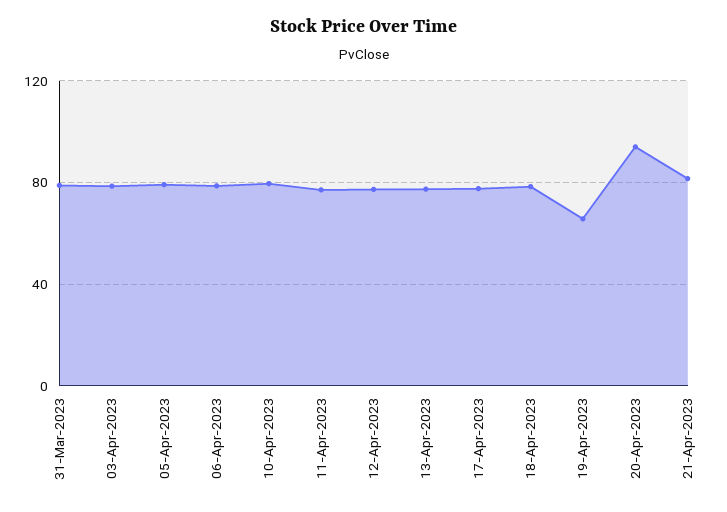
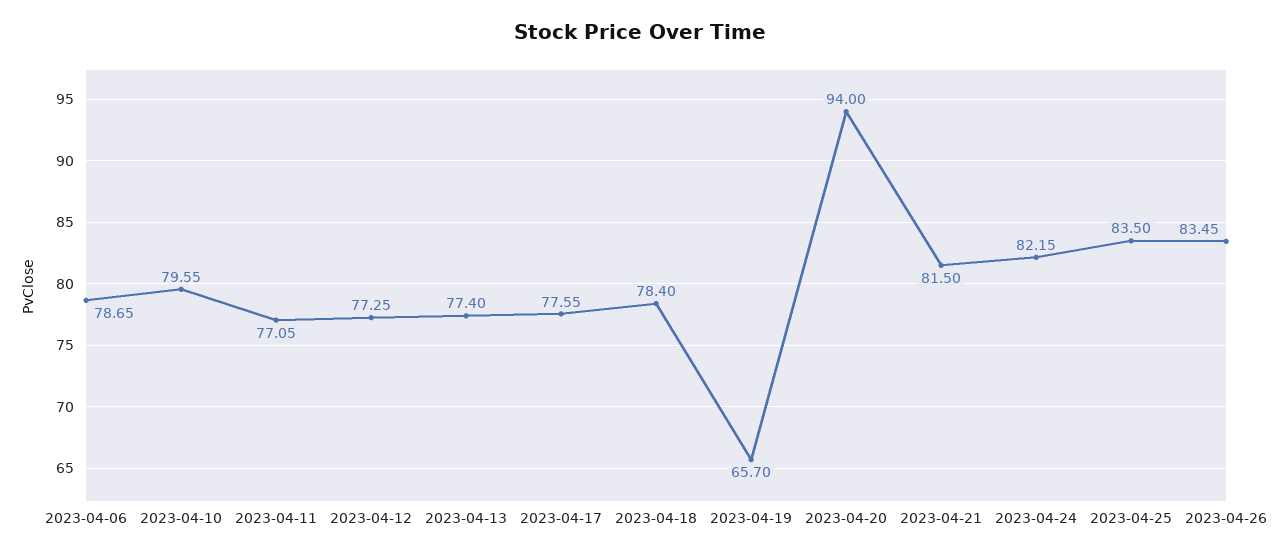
31-Mar-2023: 80 -> none
03-Apr-2023: 80 -> none
05-Apr-2023: 80 -> none
2023-04-24: none -> 82.15
2023-04-25: none -> 83.5
2023-04-26: none -> 83.45

